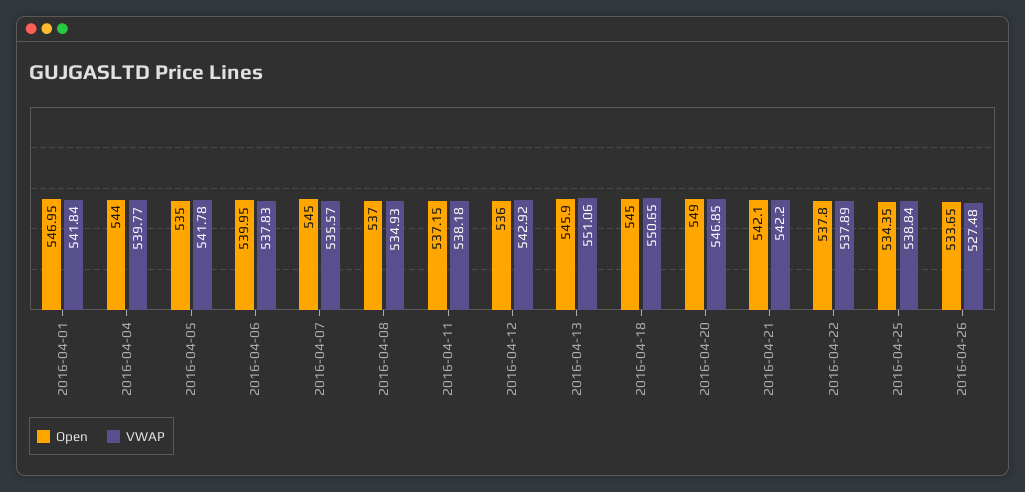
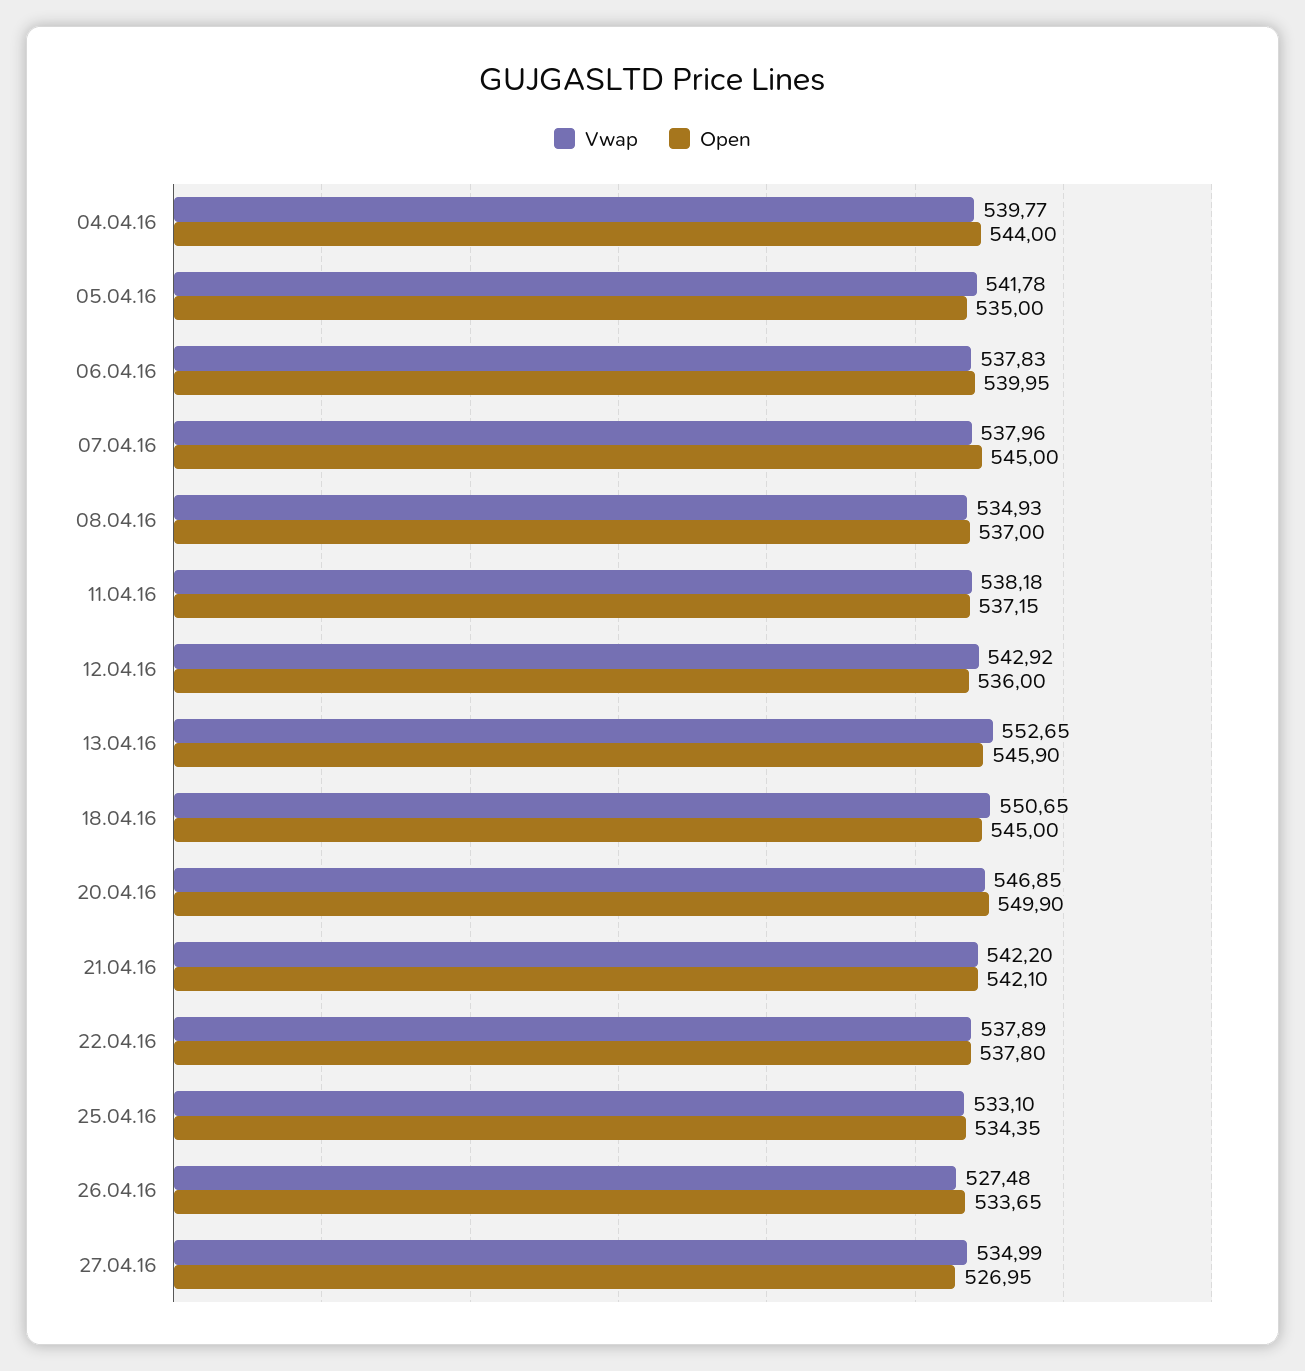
Open, 2016-04-01: 546.95 -> none
VWAP, 2016-04-01: 541.84 -> none
VWAP, 2016-04-07: 535.57 -> 537.96
VWAP, 2016-04-13: 551.06 -> 552.65
Open, 2016-04-20: 549 -> 549.9
VWAP, 2016-04-25: 538.84 -> 533.1
VWAP, 27.04.16: none -> 534.99
Open, 27.04.16: none -> 526.95

